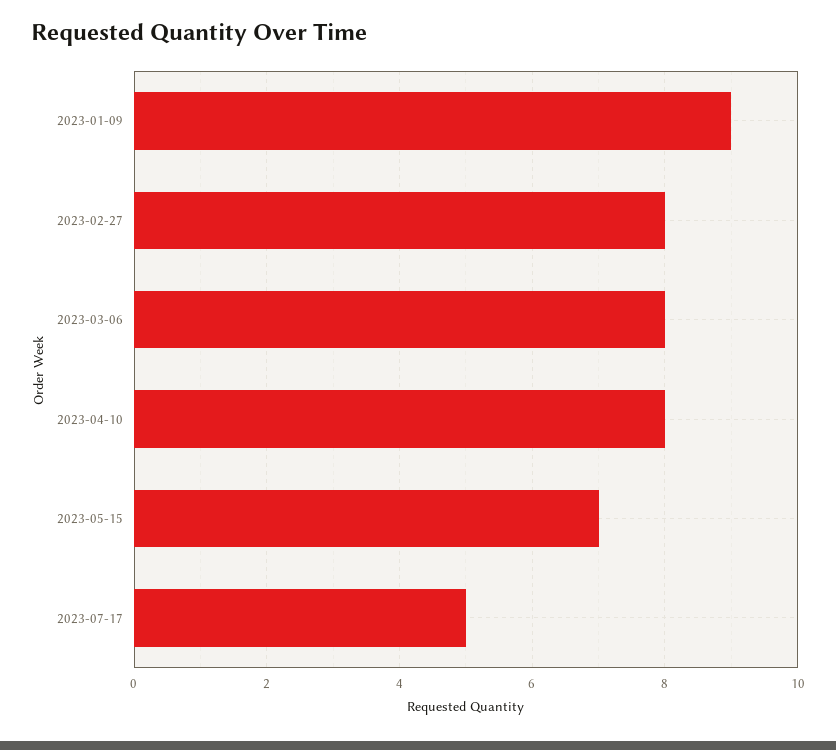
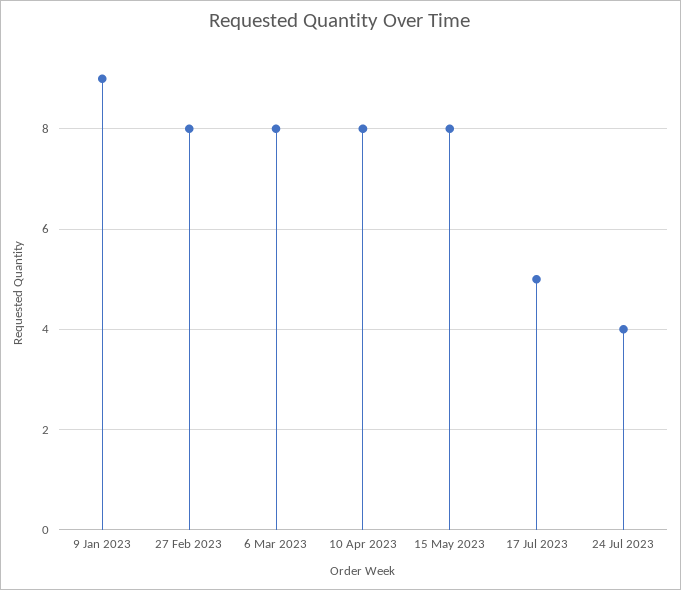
2023-05-15: 7 -> 8
24 Jul 2023: none -> 4

